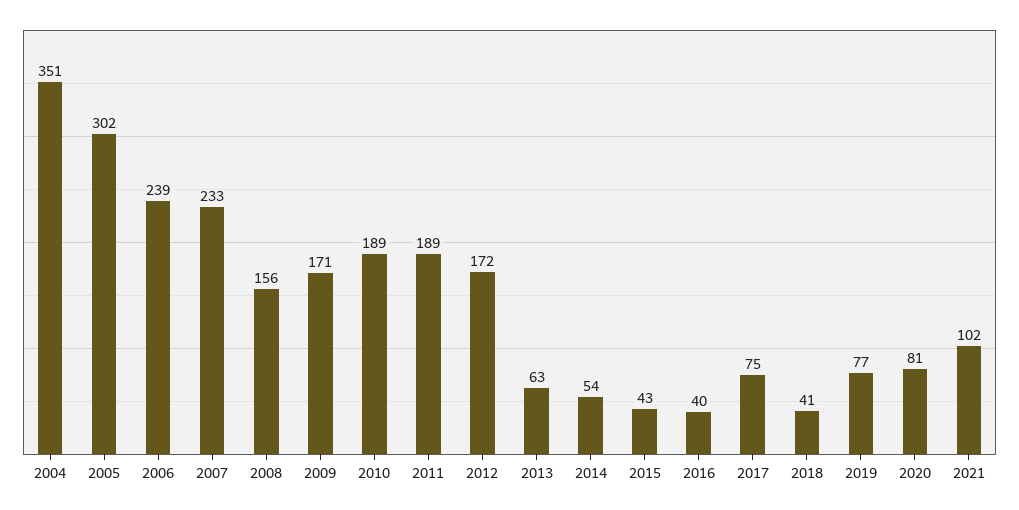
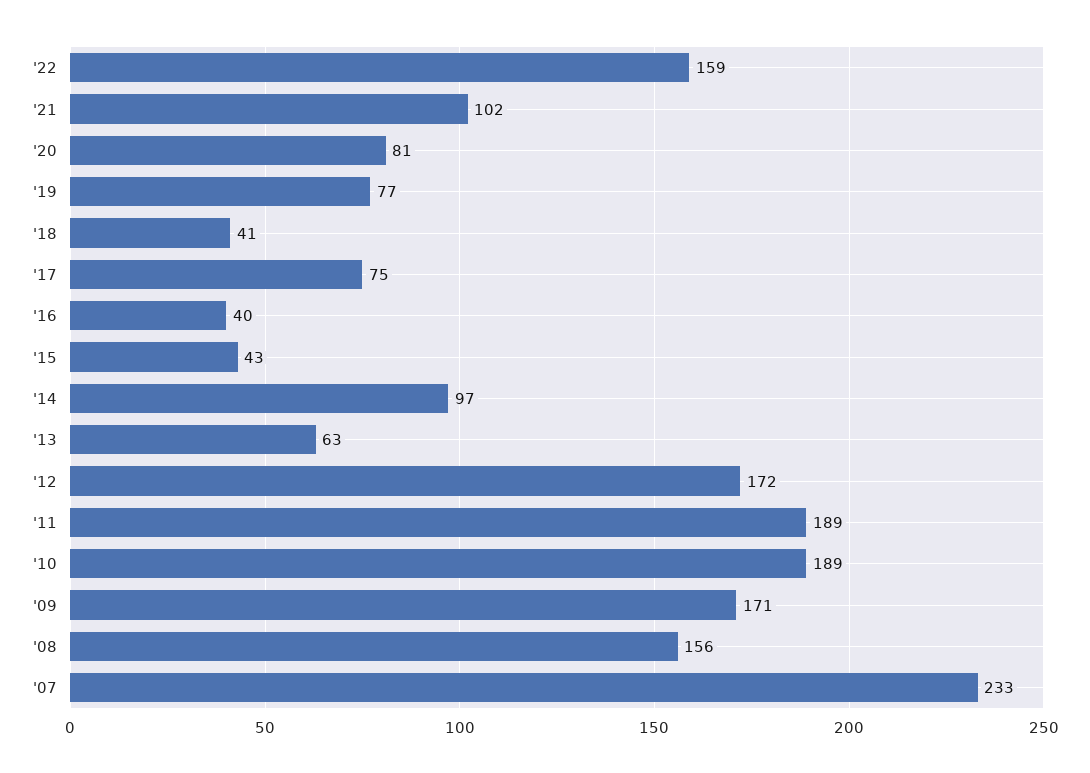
2004: 351 -> none
2005: 302 -> none
2006: 239 -> none
2014: 54 -> 97
'22: none -> 159

